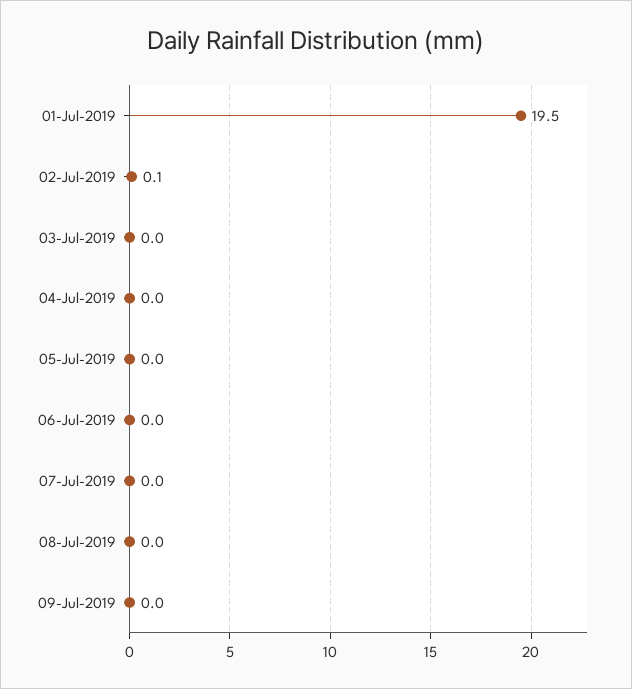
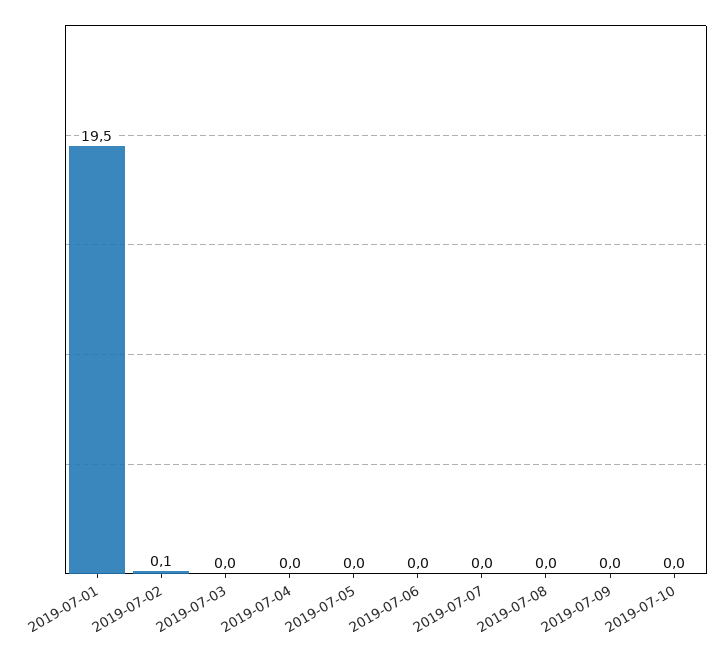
2019-07-10: none -> 0

